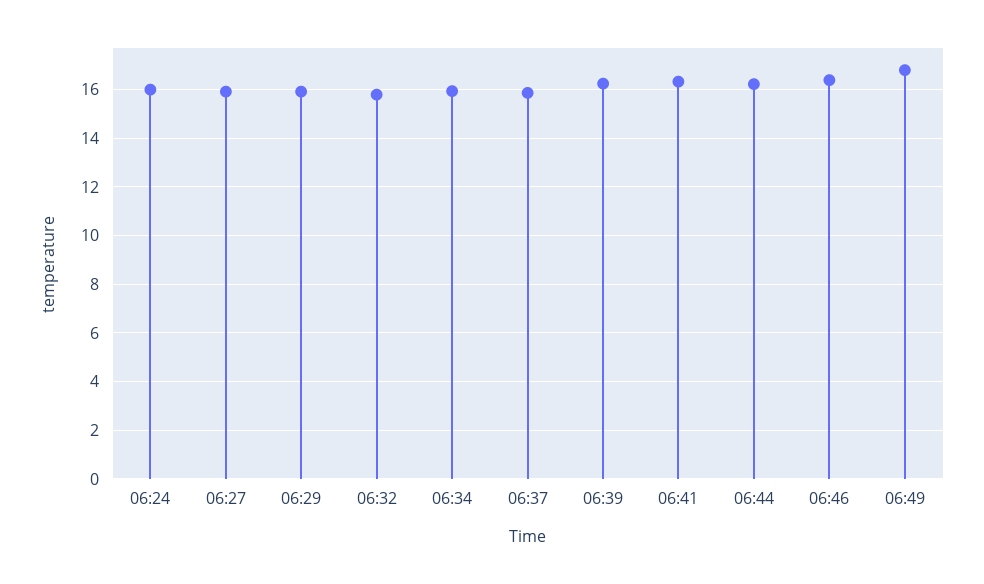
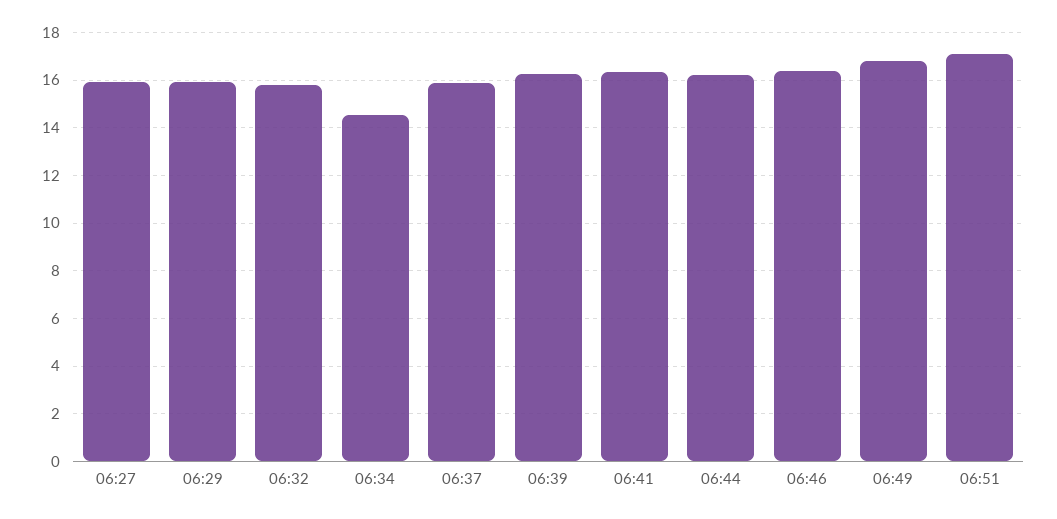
06:24: 16 -> none
06:34: 16 -> 14.5
06:51: none -> 17

